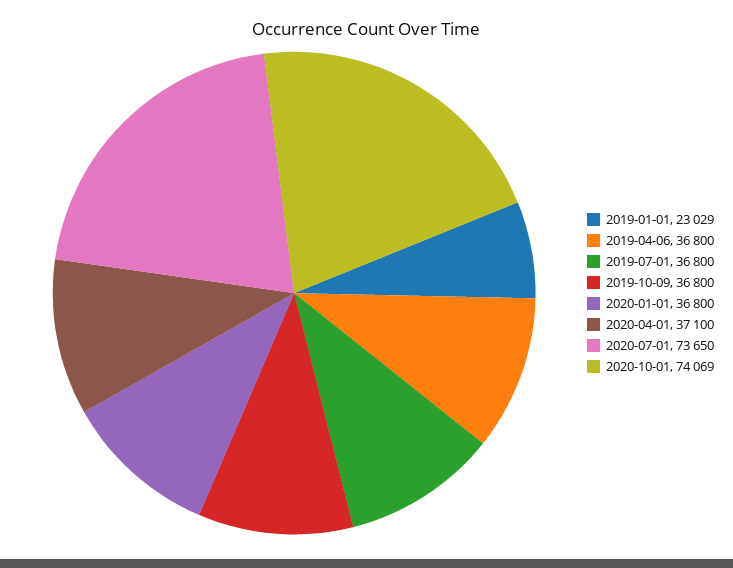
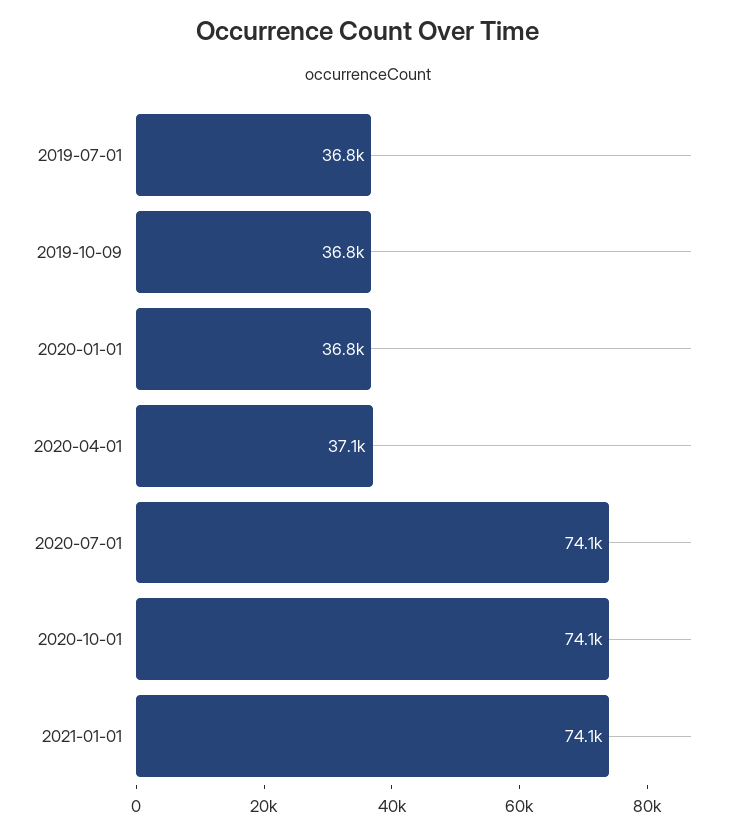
2019-01-01: 23029 -> none
2019-04-06: 36800 -> none
2020-07-01: 73650 -> 74100
2021-01-01: none -> 74100

